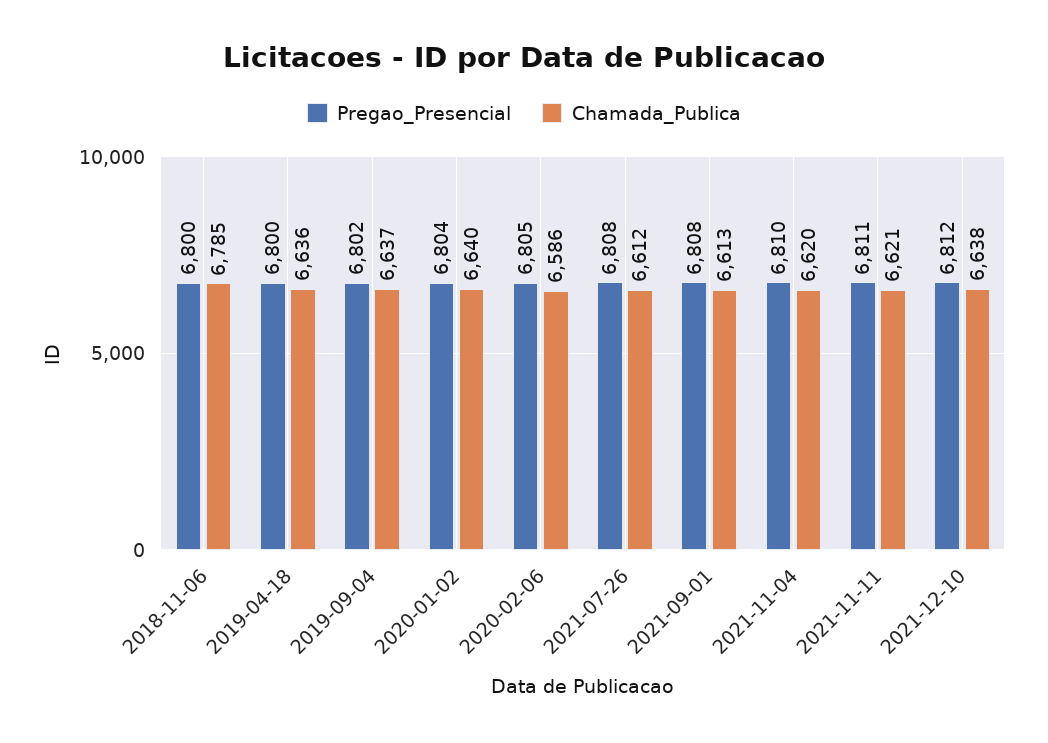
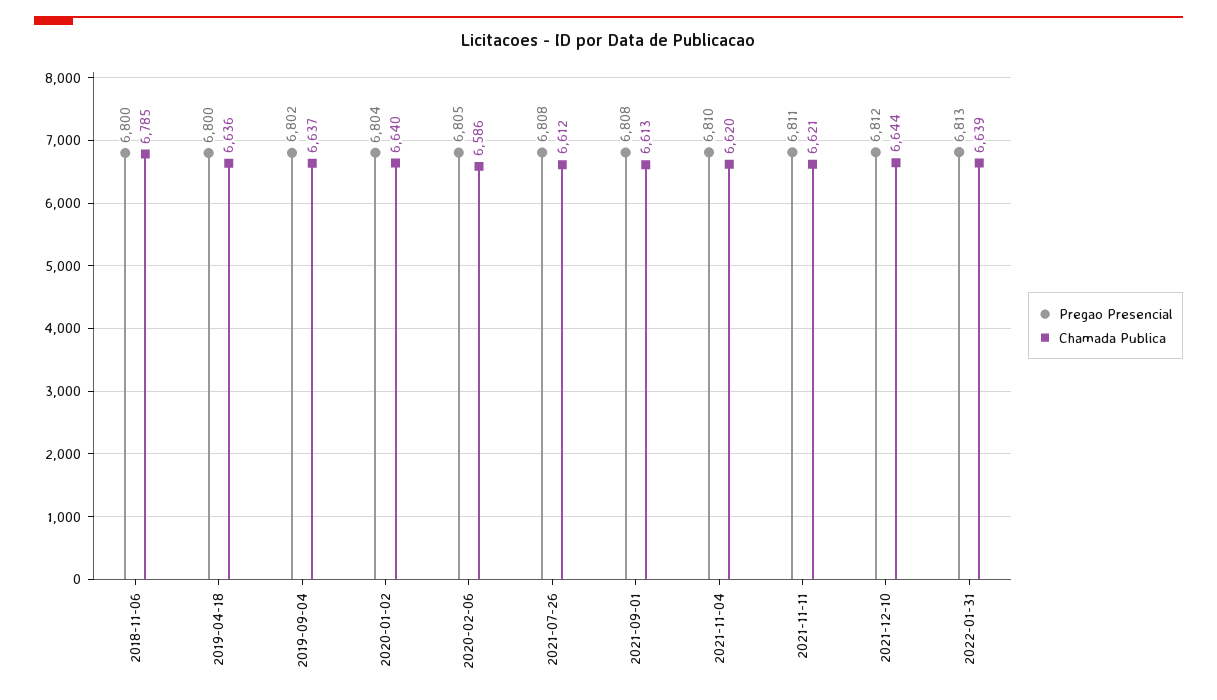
Chamada_Publica, 2021-12-10: 6638 -> 6644
Pregao_Presencial, 2022-01-31: none -> 6813
Chamada_Publica, 2022-01-31: none -> 6639

